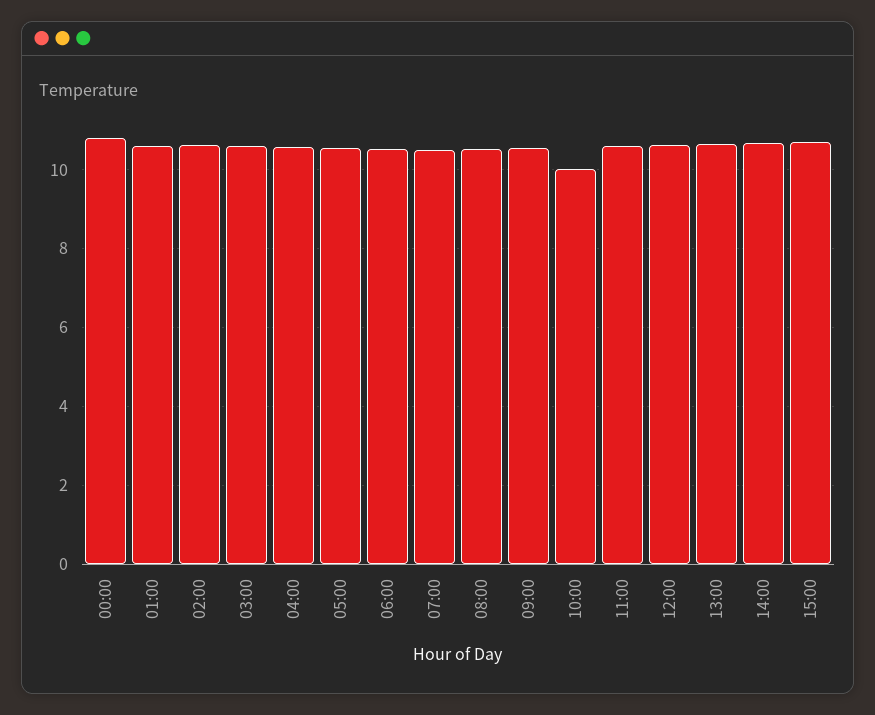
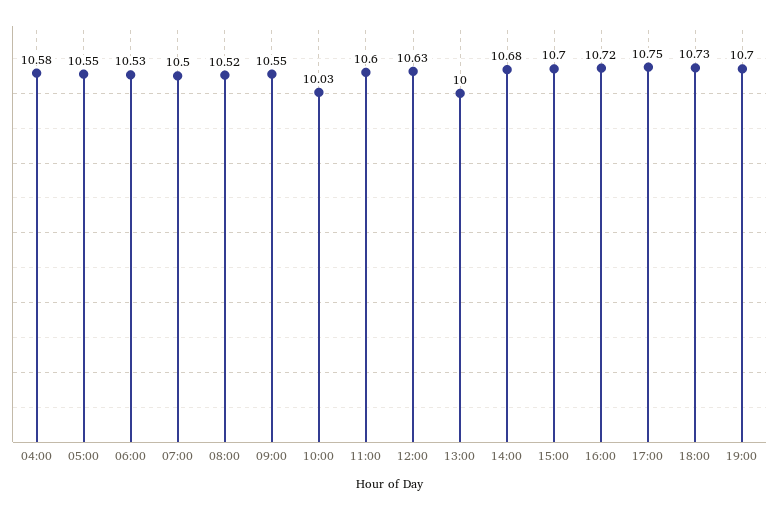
00:00: 10.8 -> none
01:00: 10.6 -> none
02:00: 10.6 -> none
03:00: 10.6 -> none
13:00: 10.6 -> 10
16:00: none -> 10.72
17:00: none -> 10.75
18:00: none -> 10.73
19:00: none -> 10.7

